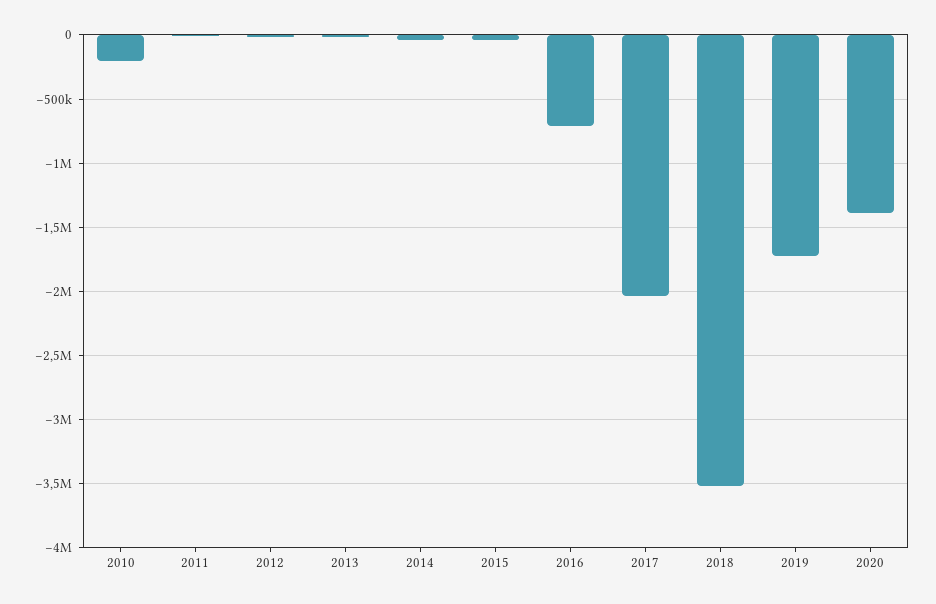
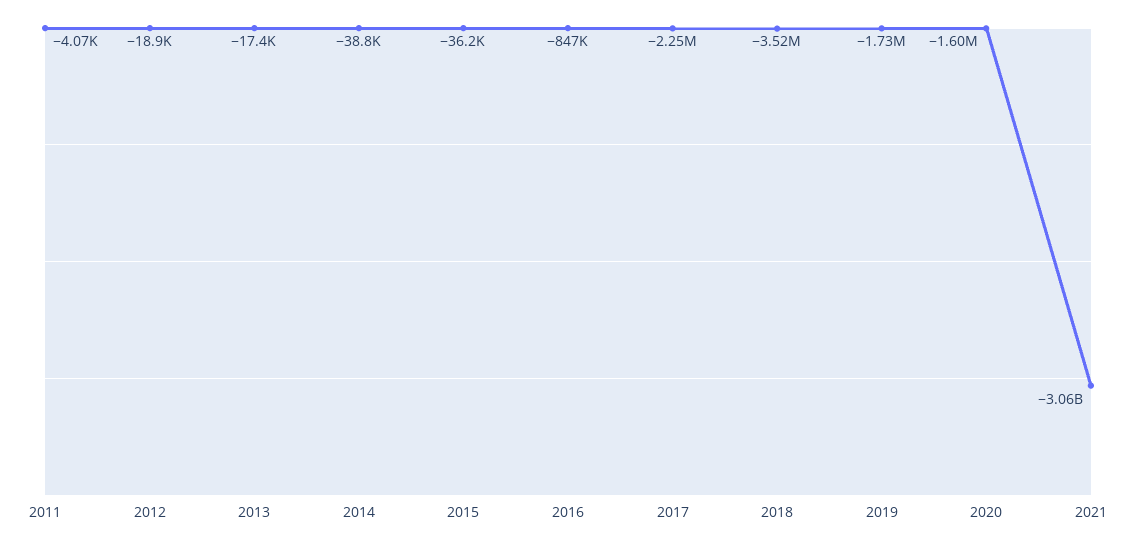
2010: -200000 -> none
2016: -700000 -> -847000
2017: -2050000 -> -2250000
2020: -1400000 -> -1600000
2021: none -> -3060000000

